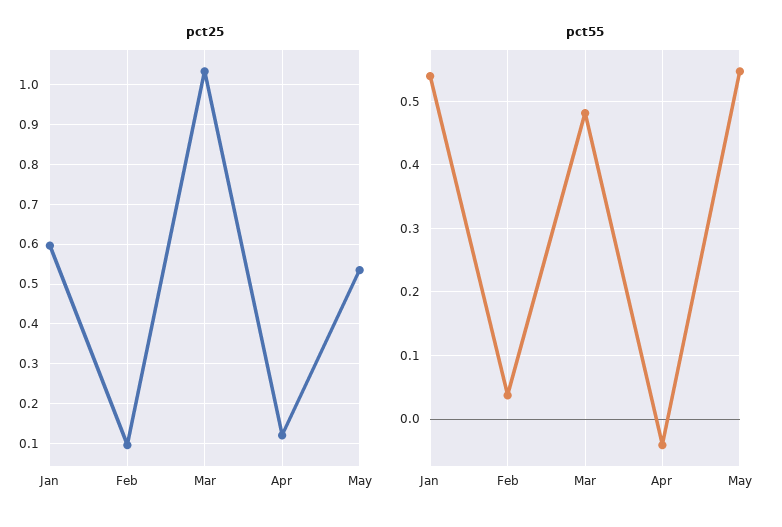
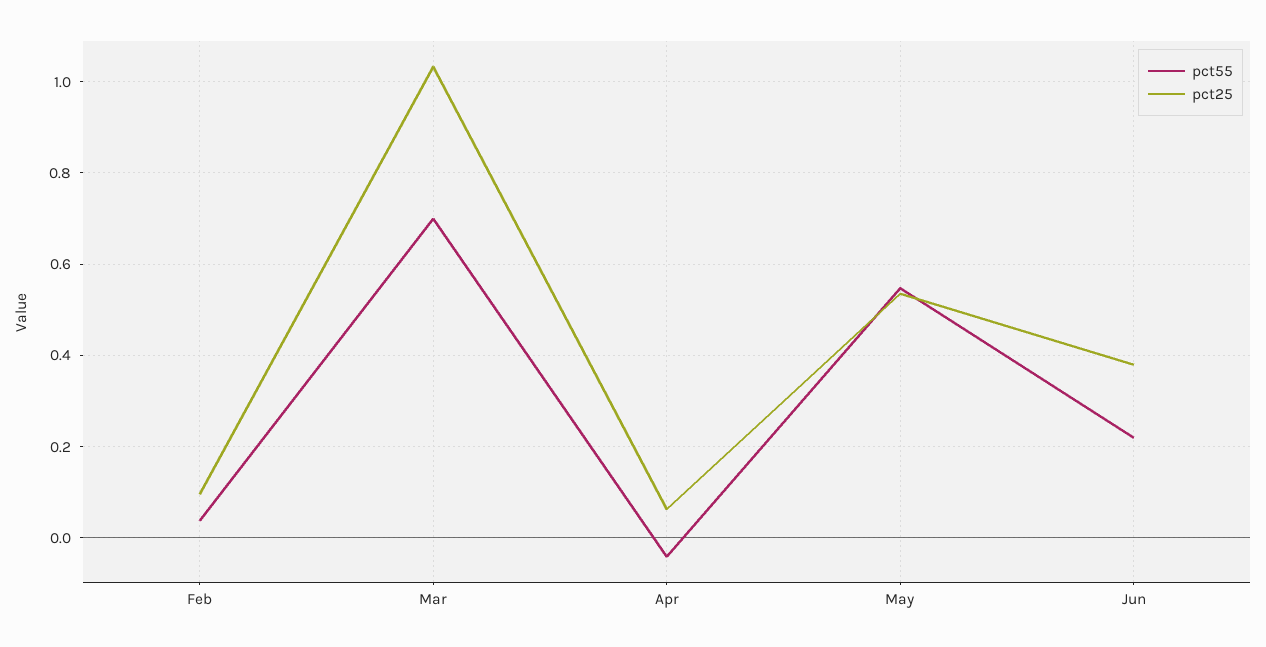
pct25, Jan: 0.6 -> none
pct25, Apr: 0.12 -> 0.06
pct55, Jan: 0.54 -> none
pct55, Mar: 0.48 -> 0.7
pct55, Jun: none -> 0.22
pct25, Jun: none -> 0.38

